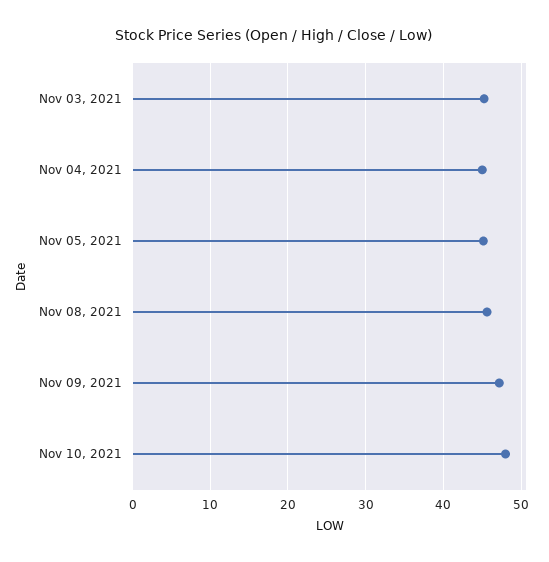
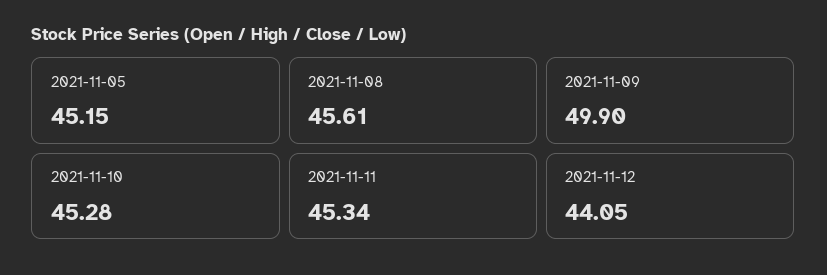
Nov 03, 2021: 45 -> none
Nov 04, 2021: 45 -> none
Nov 09, 2021: 47 -> 49.9
Nov 10, 2021: 48 -> 45.28
2021-11-11: none -> 45.34
2021-11-12: none -> 44.05

